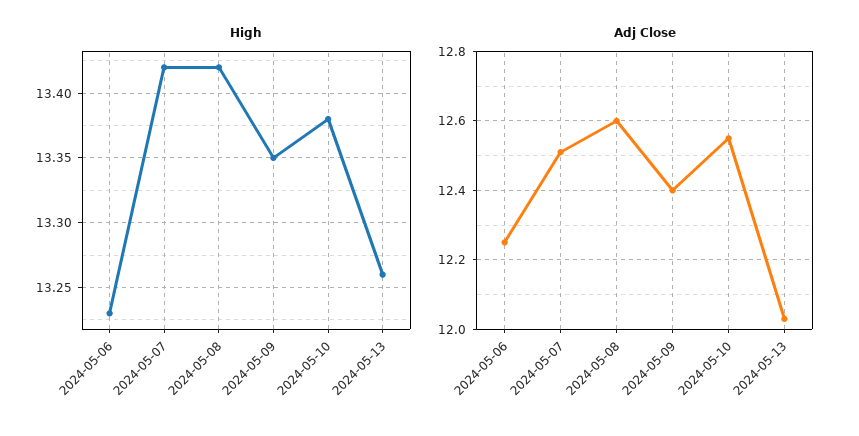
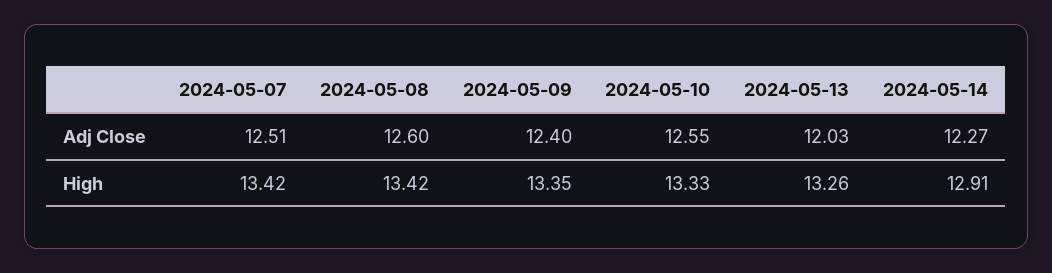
High, 2024-05-06: 13.23 -> none
High, 2024-05-10: 13.38 -> 13.33
Adj Close, 2024-05-06: 12.25 -> none
Adj Close, 2024-05-14: none -> 12.27
High, 2024-05-14: none -> 12.91

